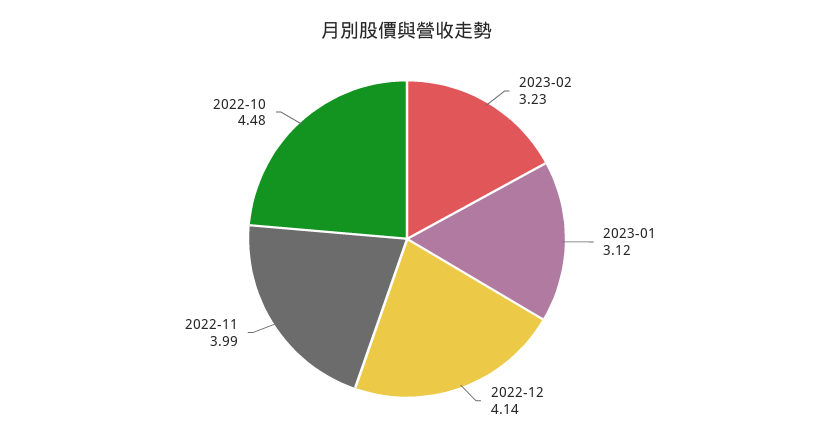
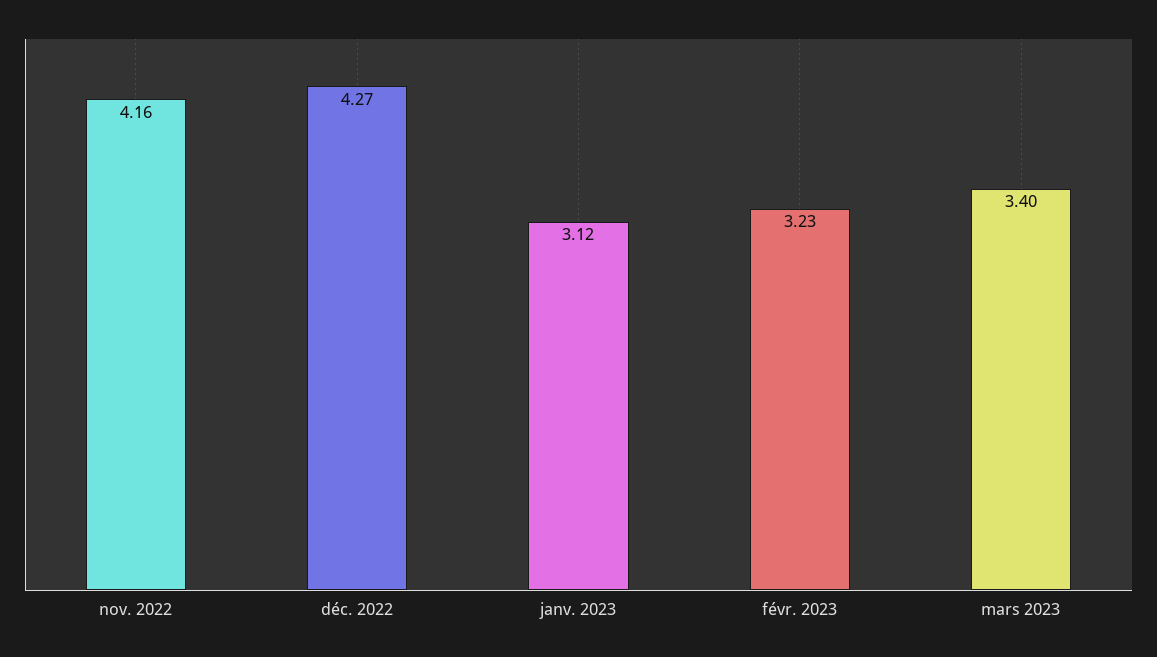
2022-12: 4.14 -> 4.27
2022-11: 3.99 -> 4.16
2022-10: 4.48 -> none
mars 2023: none -> 3.4

